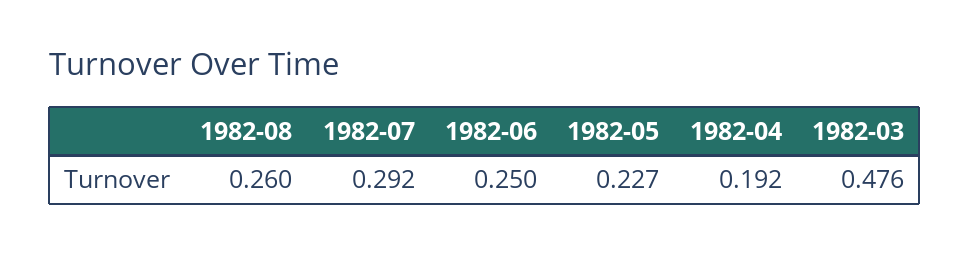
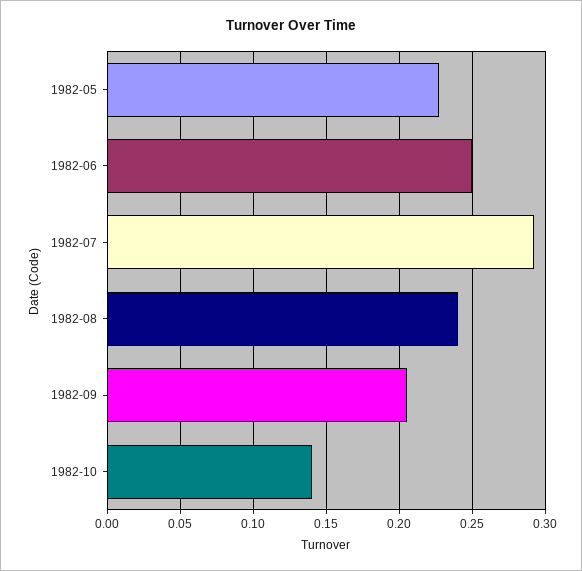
1982-08: 0.26 -> 0.24
1982-04: 0.192 -> none
1982-03: 0.476 -> none
1982-09: none -> 0.205
1982-10: none -> 0.14

